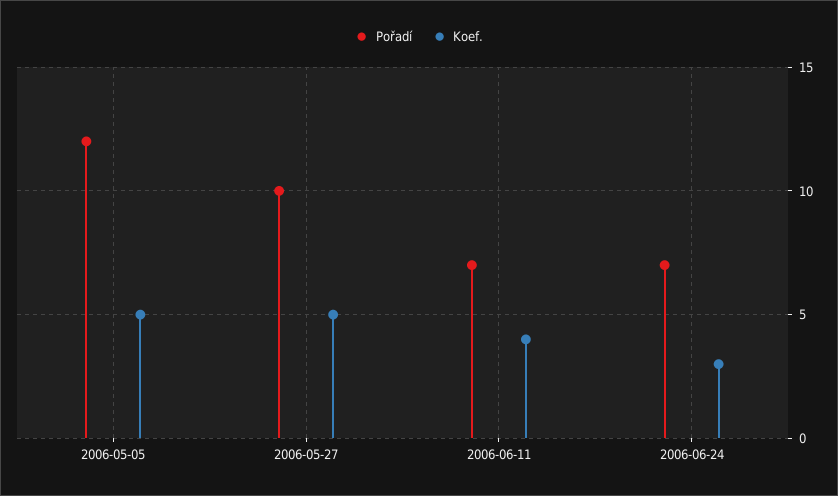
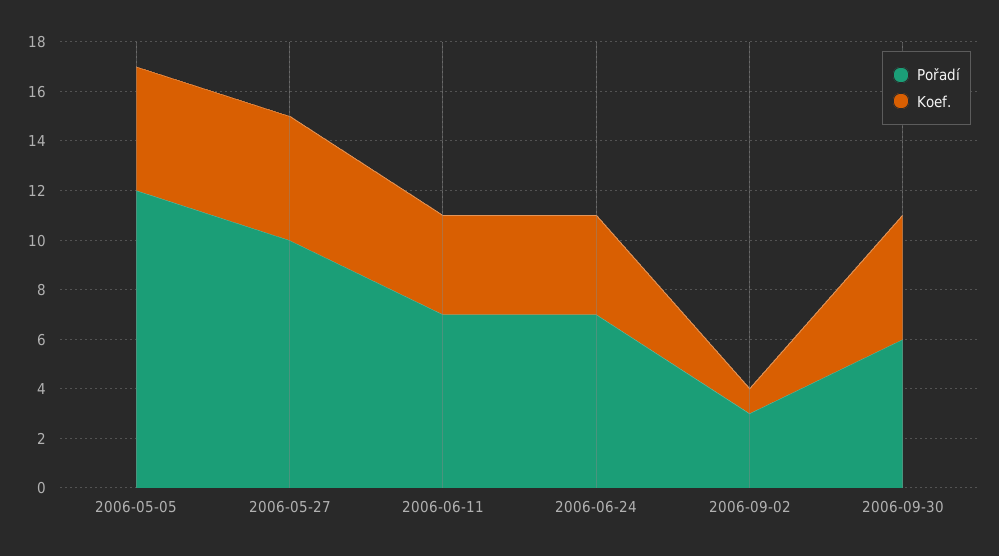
Koef., 2006-06-24: 3 -> 4
Pořadí, 2006-09-02: none -> 3
Koef., 2006-09-02: none -> 1
Pořadí, 2006-09-30: none -> 6
Koef., 2006-09-30: none -> 5

